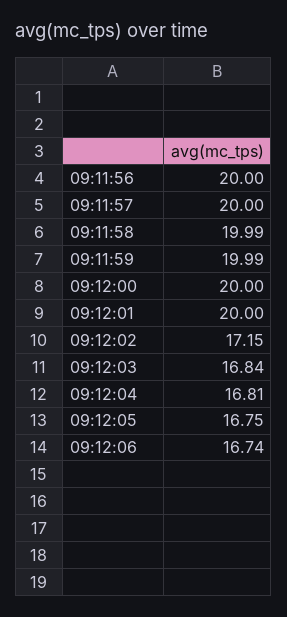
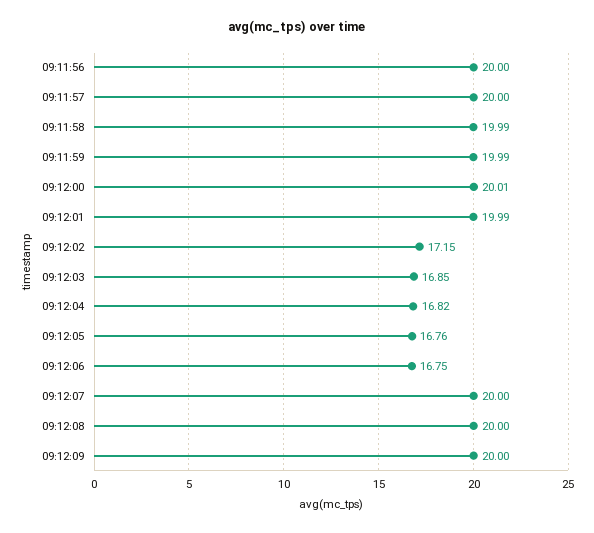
09:12:00: 20 -> 20.01
09:12:01: 20 -> 19.99
09:12:03: 16.84 -> 16.85
09:12:04: 16.81 -> 16.82
09:12:05: 16.75 -> 16.76
09:12:06: 16.74 -> 16.75
09:12:07: none -> 20
09:12:08: none -> 20
09:12:09: none -> 20

